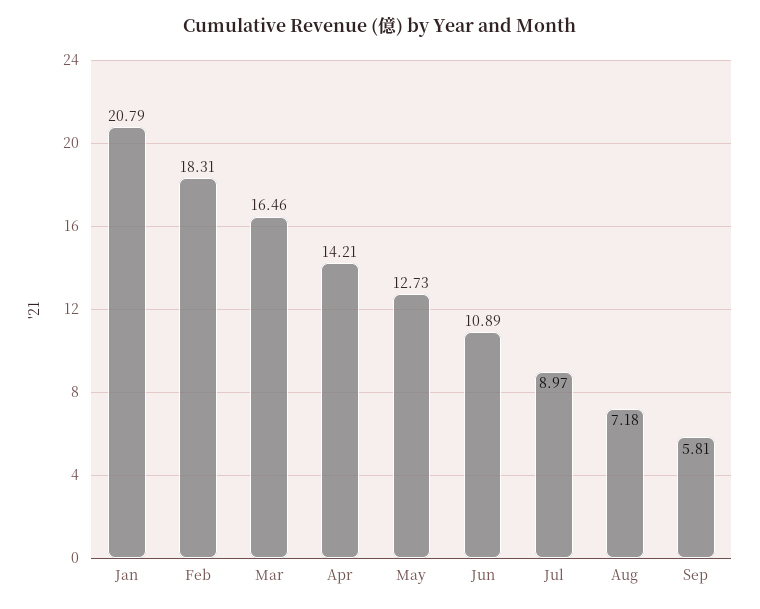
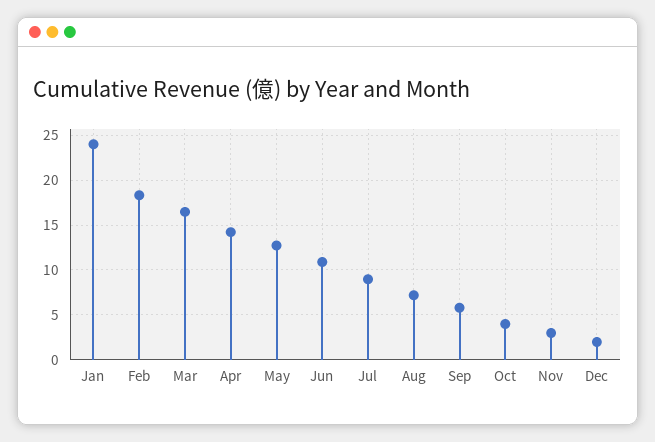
Jan: 20.79 -> 24
Oct: none -> 4
Nov: none -> 3
Dec: none -> 2

